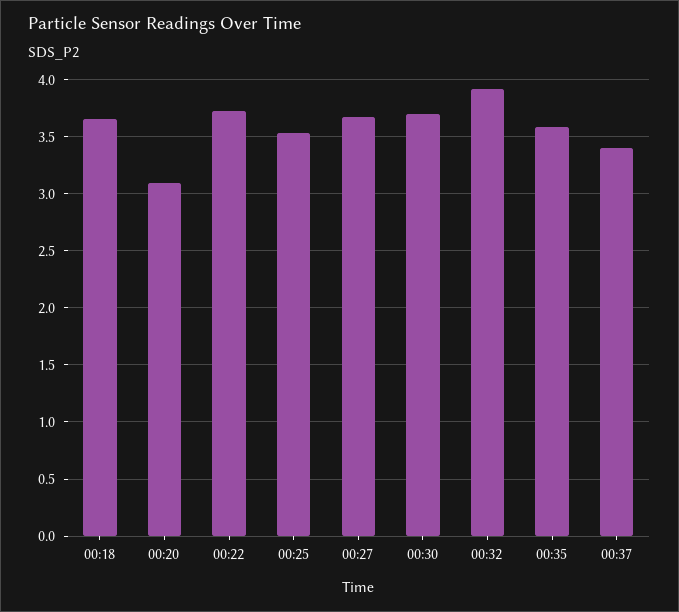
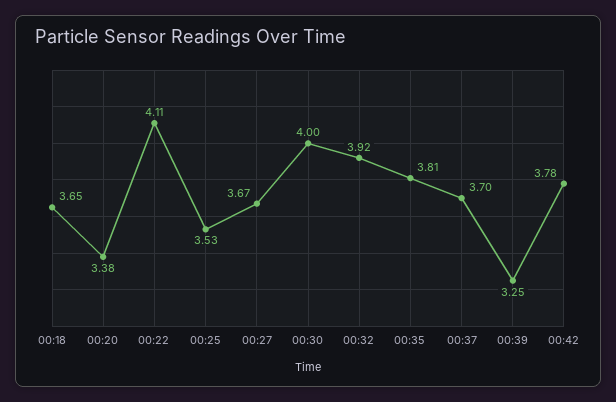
00:20: 3.1 -> 3.38
00:22: 3.7 -> 4.11
00:30: 3.7 -> 4
00:35: 3.6 -> 3.81
00:37: 3.4 -> 3.7
00:39: none -> 3.25
00:42: none -> 3.78

